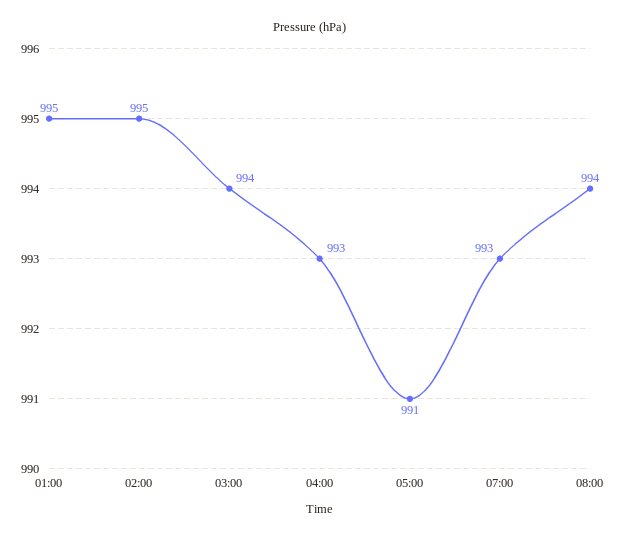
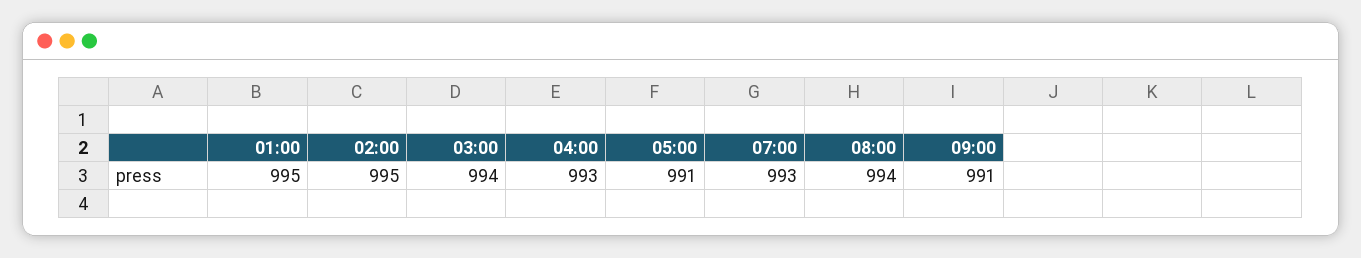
09:00: none -> 991

